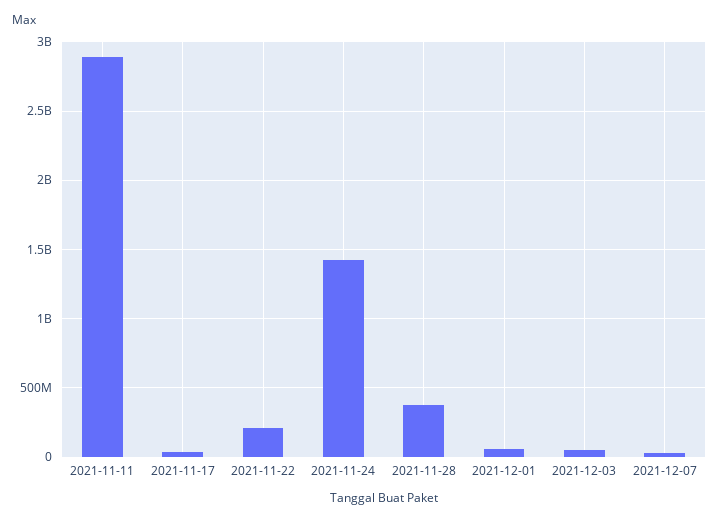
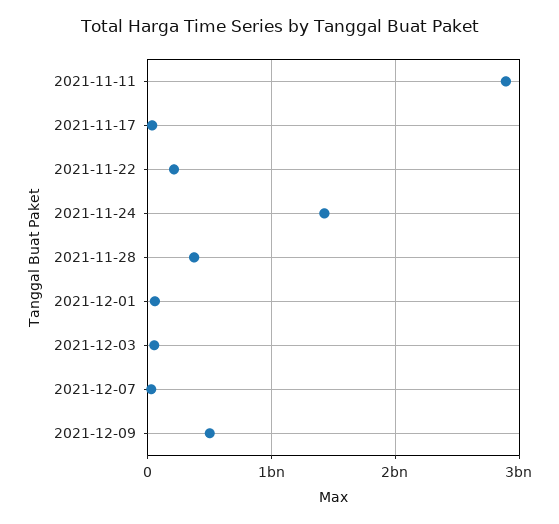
2021-12-09: none -> 500000000

